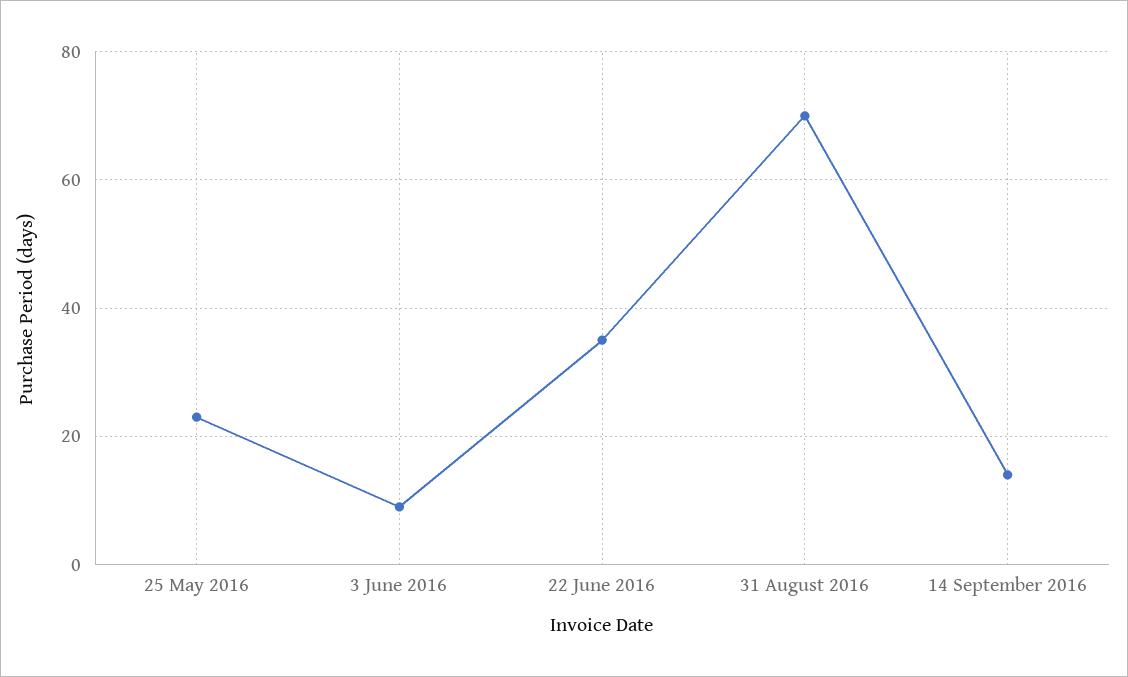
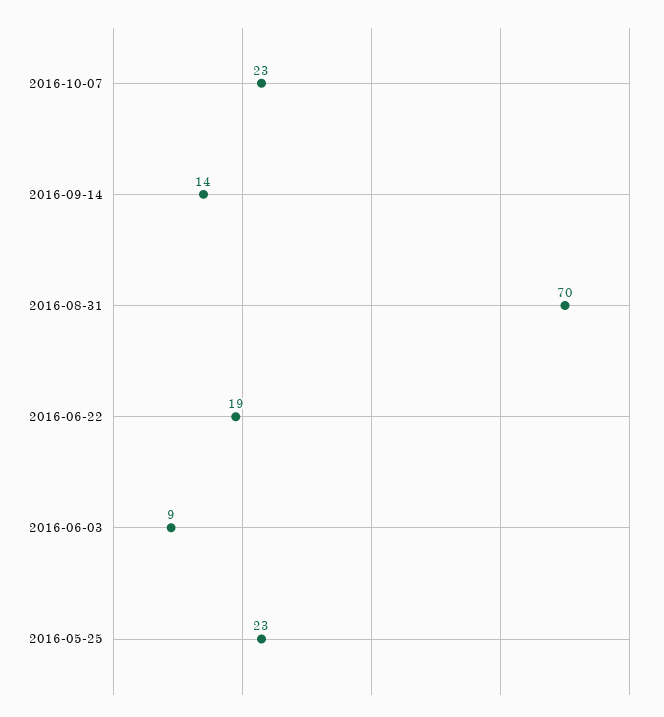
22 June 2016: 35 -> 19
2016-10-07: none -> 23

